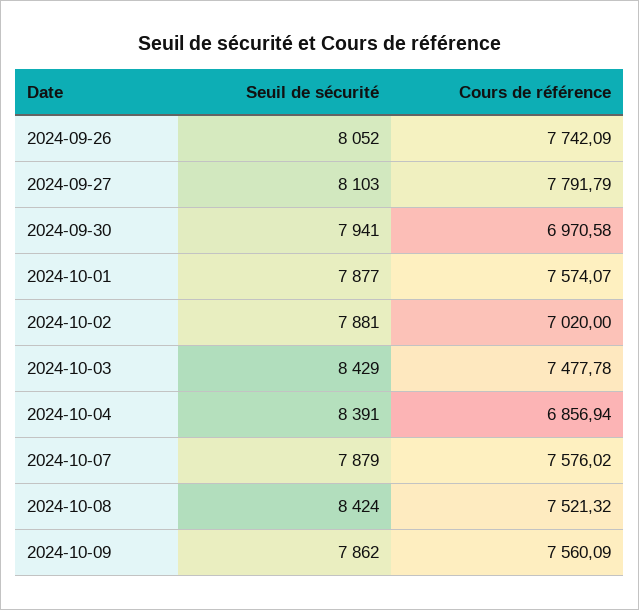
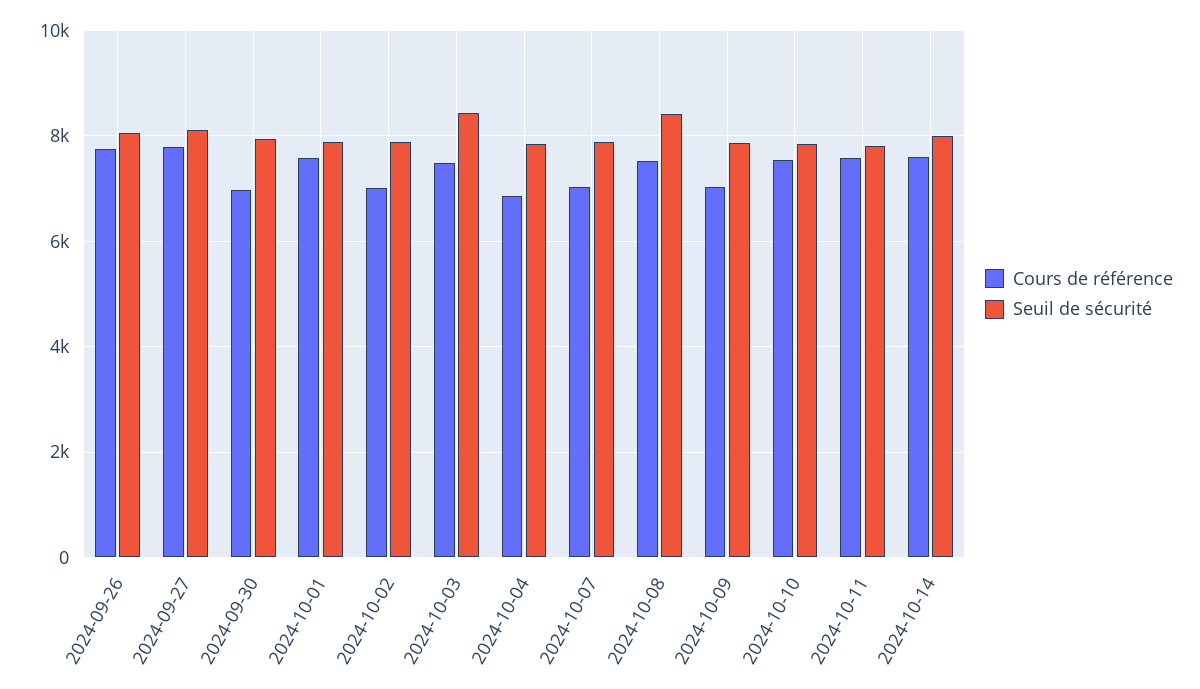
Seuil de sécurité, 2024-10-04: 8391 -> 7800
Cours de référence, 2024-10-07: 7576.02 -> 7000
Cours de référence, 2024-10-09: 7560.09 -> 7000
Cours de référence, 2024-10-10: none -> 7600
Seuil de sécurité, 2024-10-10: none -> 7800
Cours de référence, 2024-10-11: none -> 7600
Seuil de sécurité, 2024-10-11: none -> 7800
Cours de référence, 2024-10-14: none -> 7600
Seuil de sécurité, 2024-10-14: none -> 8000

